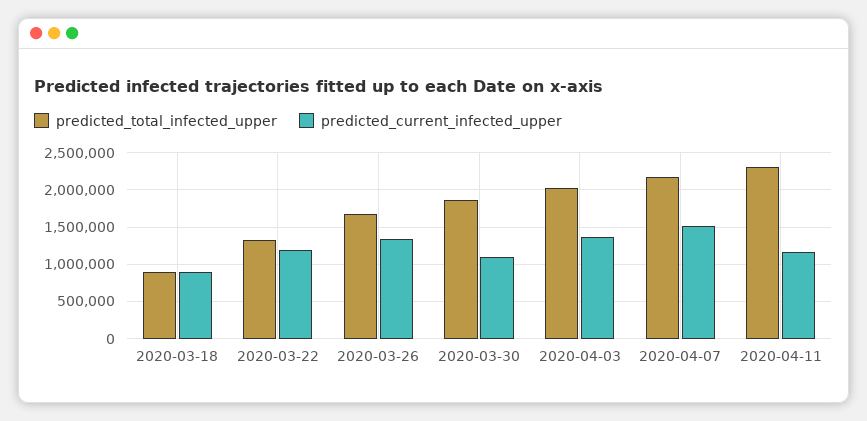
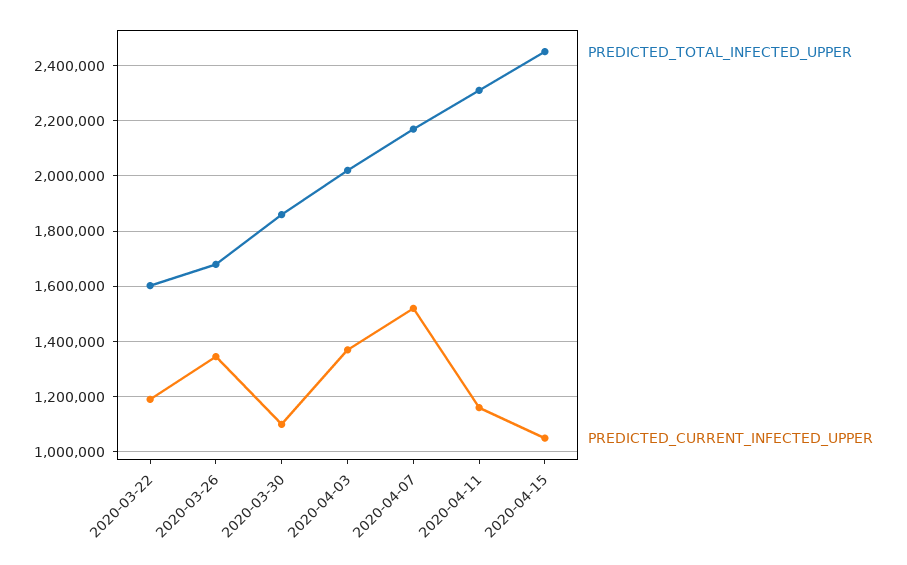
predicted_total_infected_upper, 2020-03-18: 900000 -> none
predicted_current_infected_upper, 2020-03-18: 900000 -> none
predicted_total_infected_upper, 2020-03-22: 1300000 -> 1600000
predicted_total_infected_upper, 2020-04-15: none -> 2450000
predicted_current_infected_upper, 2020-04-15: none -> 1050000

